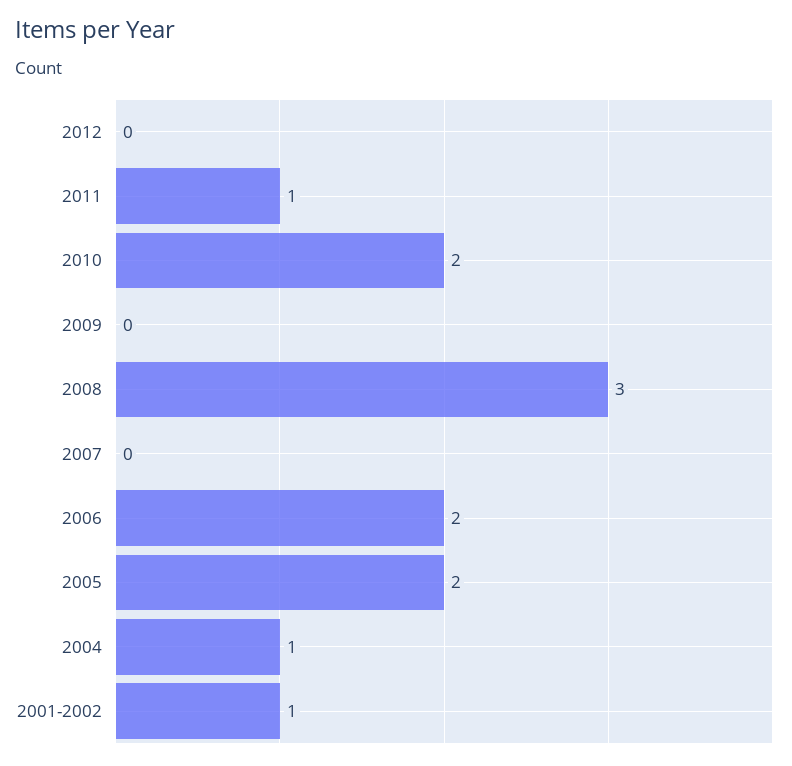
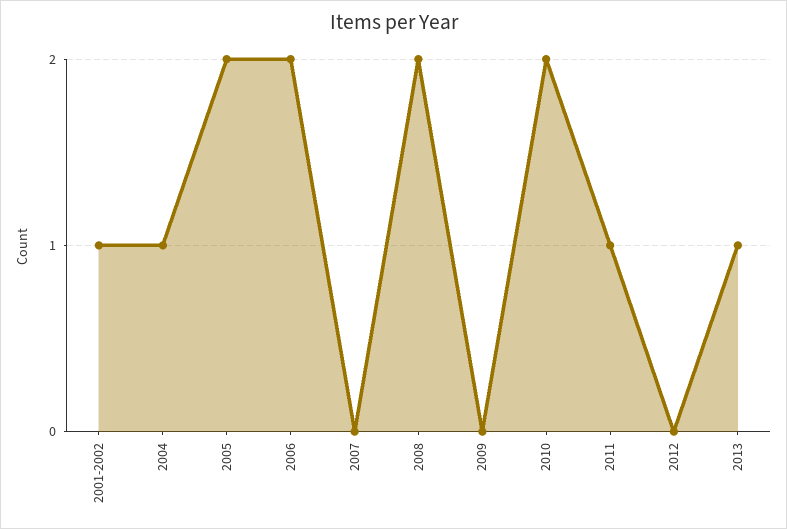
2008: 3 -> 2
2013: none -> 1

